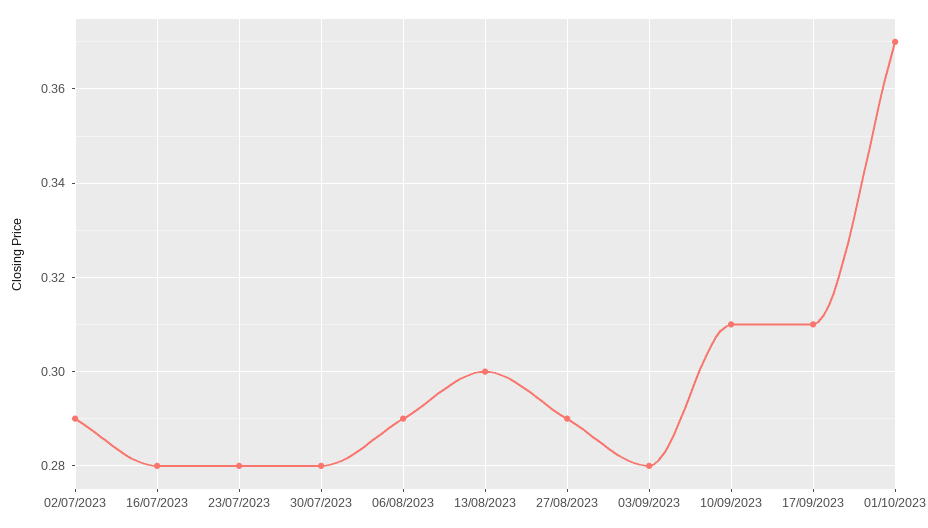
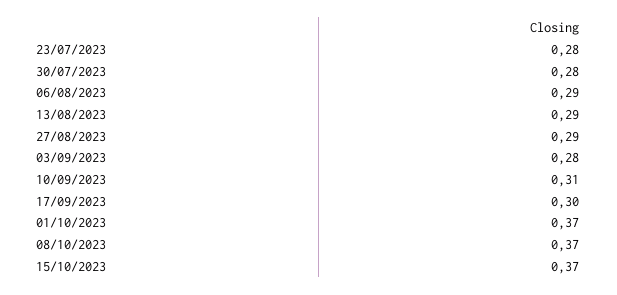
02/07/2023: 0.29 -> none
16/07/2023: 0.28 -> none
13/08/2023: 0.3 -> 0.29
17/09/2023: 0.31 -> 0.3
08/10/2023: none -> 0.37
15/10/2023: none -> 0.37

